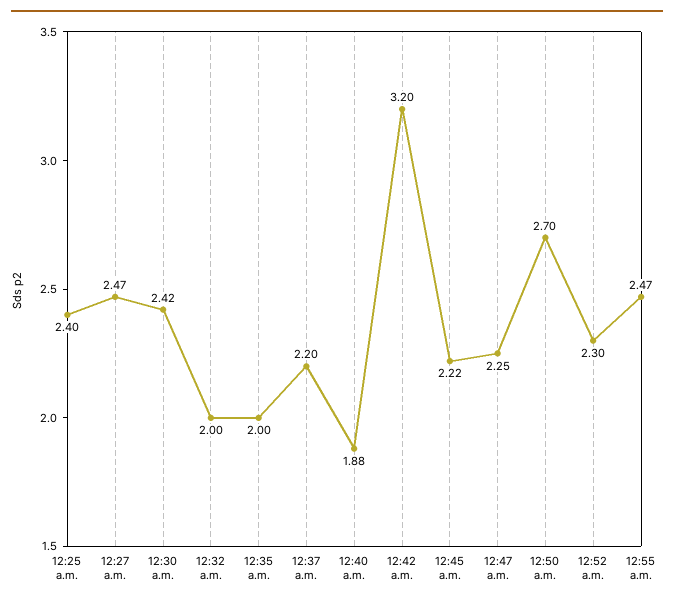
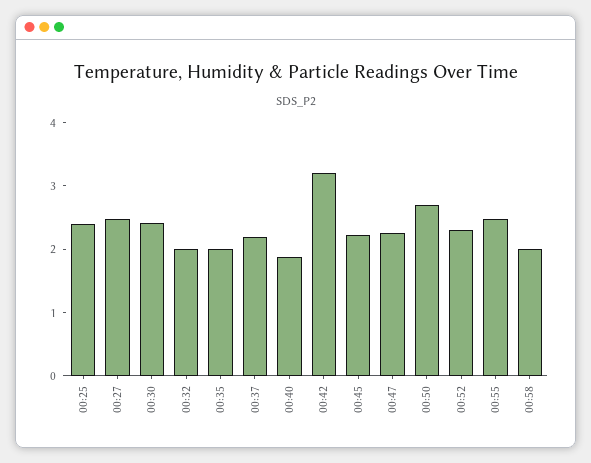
00:58: none -> 2

